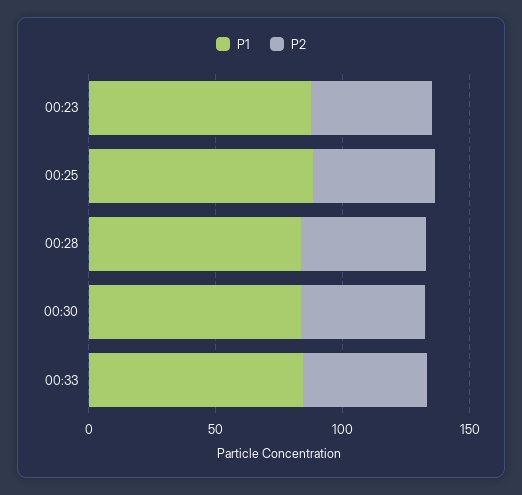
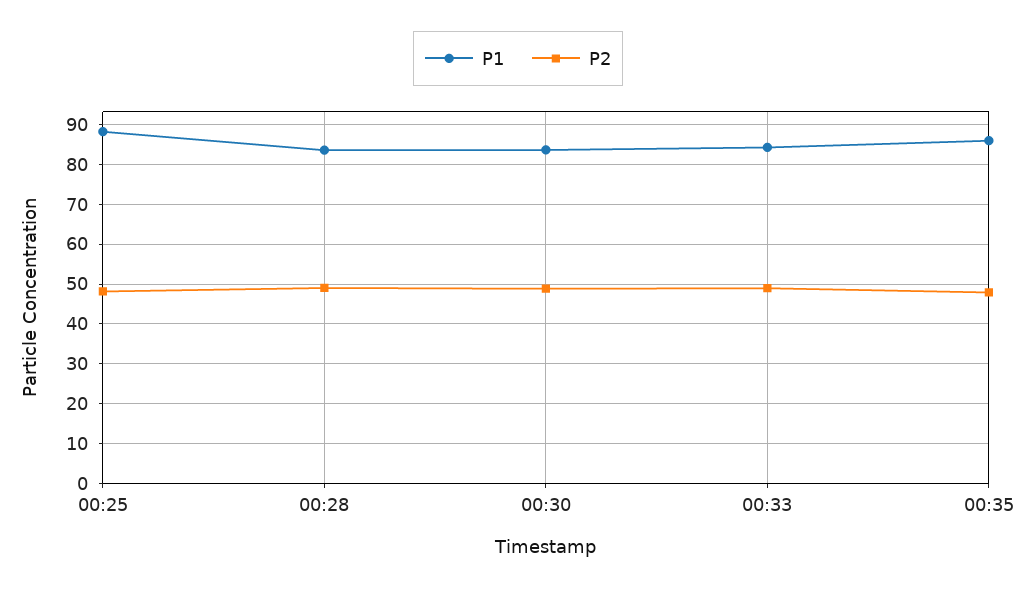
P1, 00:23: 90 -> none
P2, 00:23: 50 -> none
P1, 00:35: none -> 86
P2, 00:35: none -> 48

